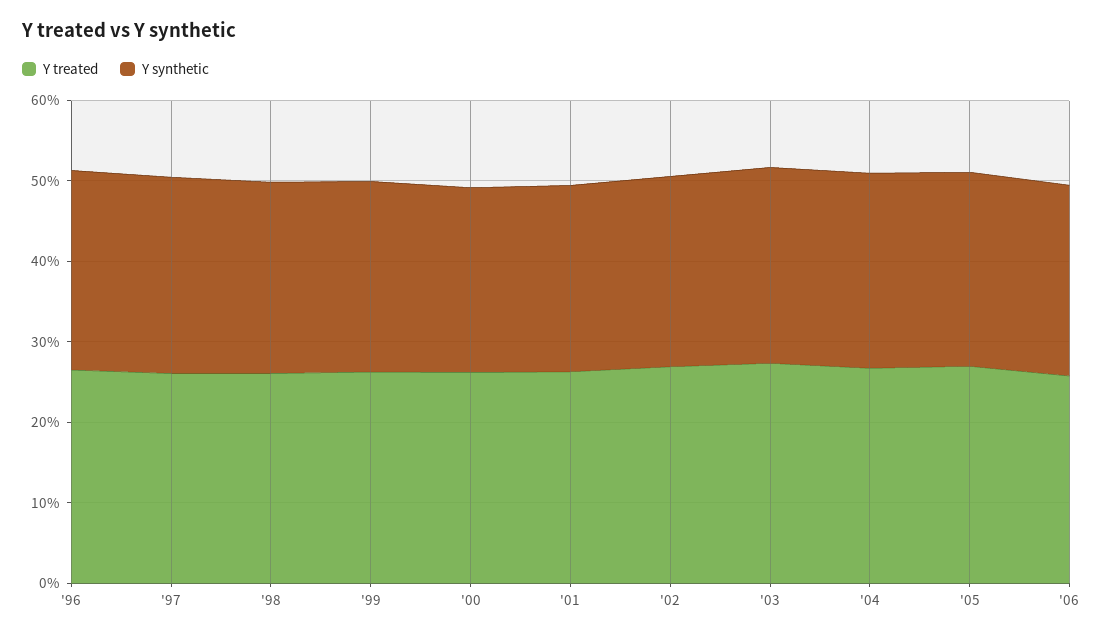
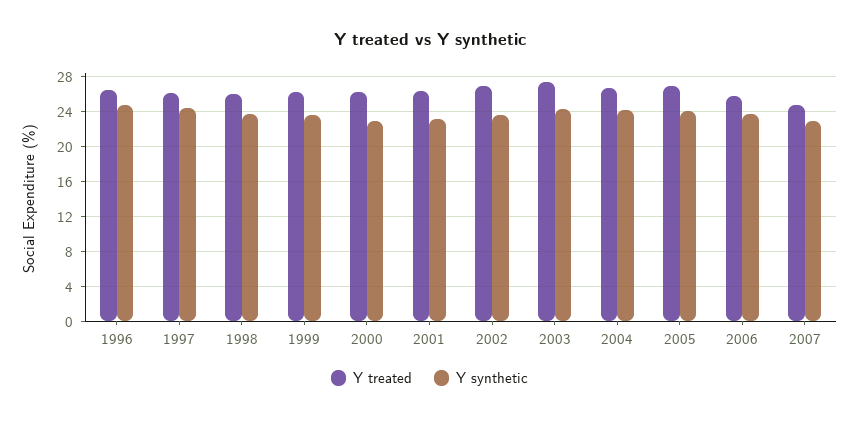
Y treated, 2007: none -> 25
Y synthetic, 2007: none -> 23

